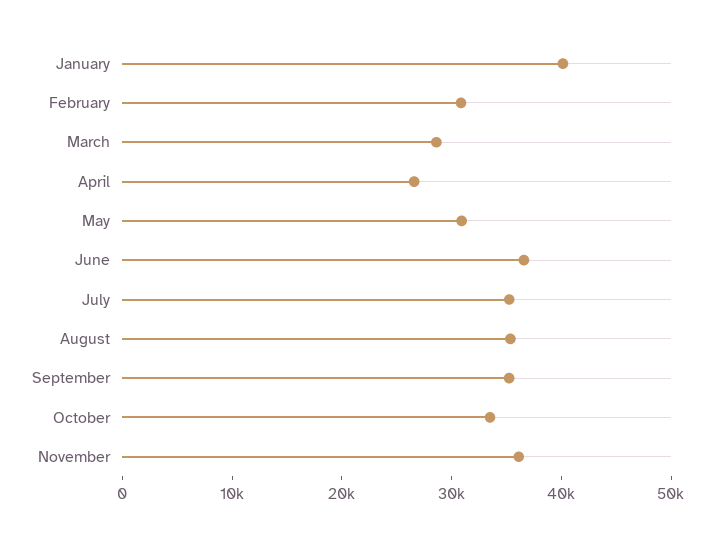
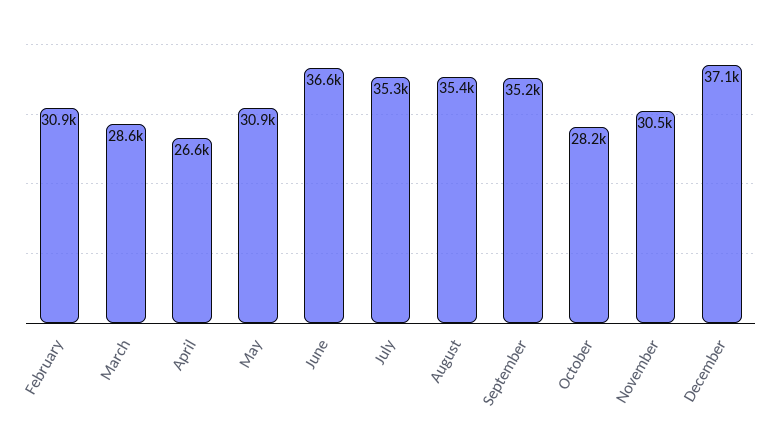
January: 40000 -> none
October: 34000 -> 28200
November: 36000 -> 30500
December: none -> 37100

